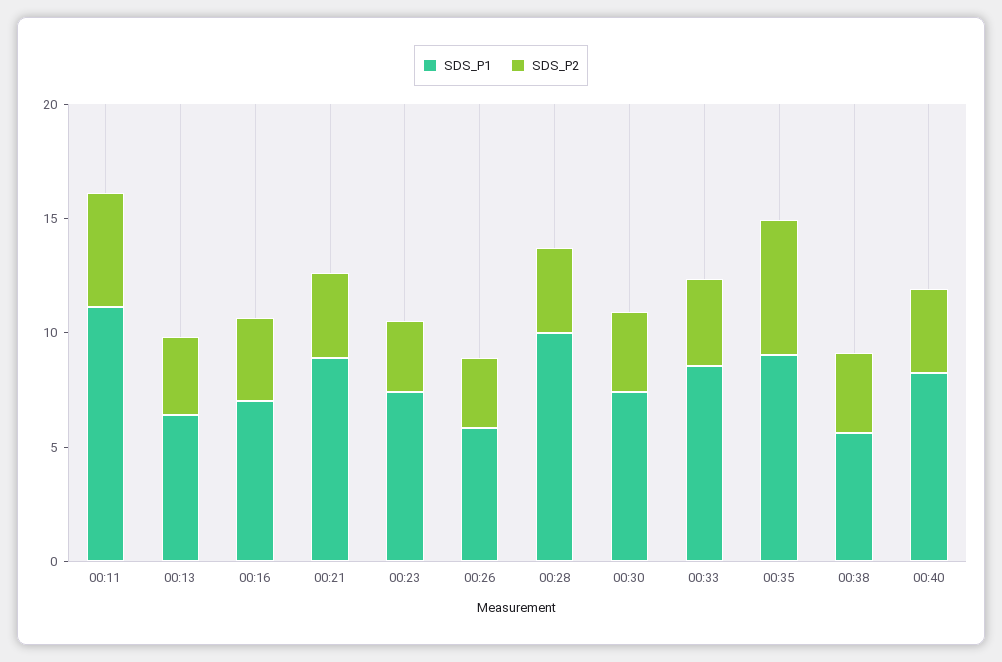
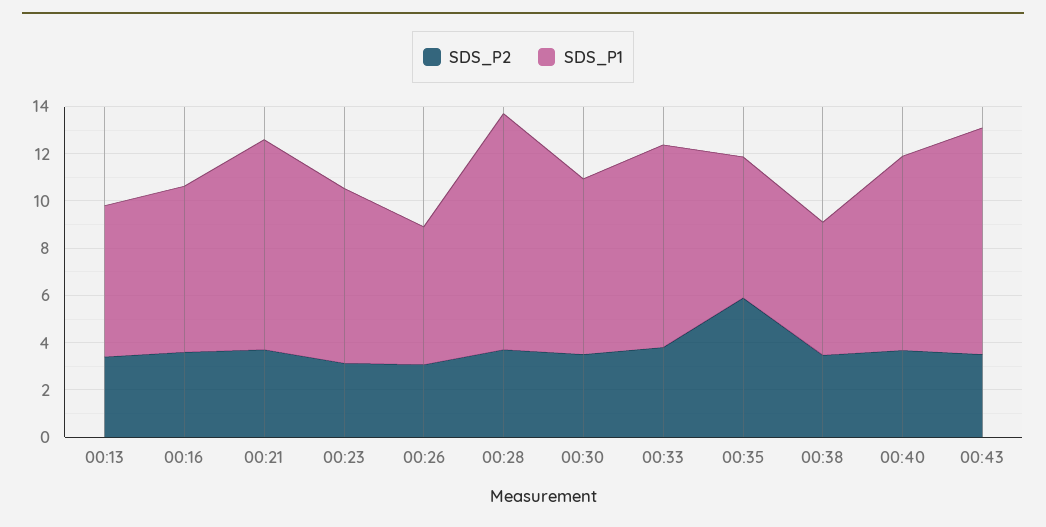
SDS_P1, 00:11: 11 -> none
SDS_P2, 00:11: 5 -> none
SDS_P1, 00:35: 9 -> 6
SDS_P2, 00:43: none -> 3.5
SDS_P1, 00:43: none -> 9.5

